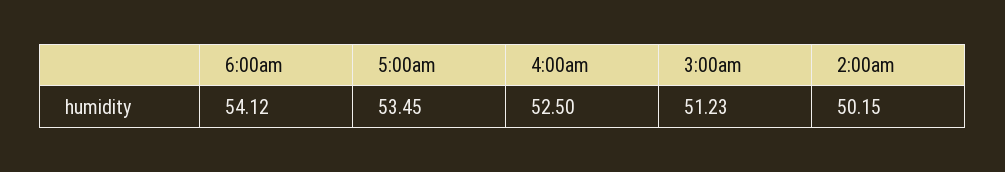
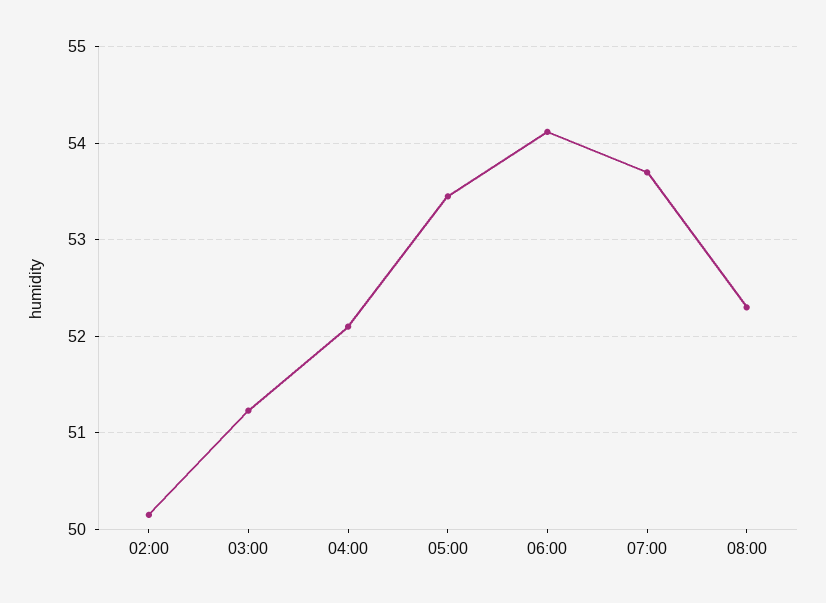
4:00am: 52.5 -> 52.1
07:00: none -> 53.7
08:00: none -> 52.3

